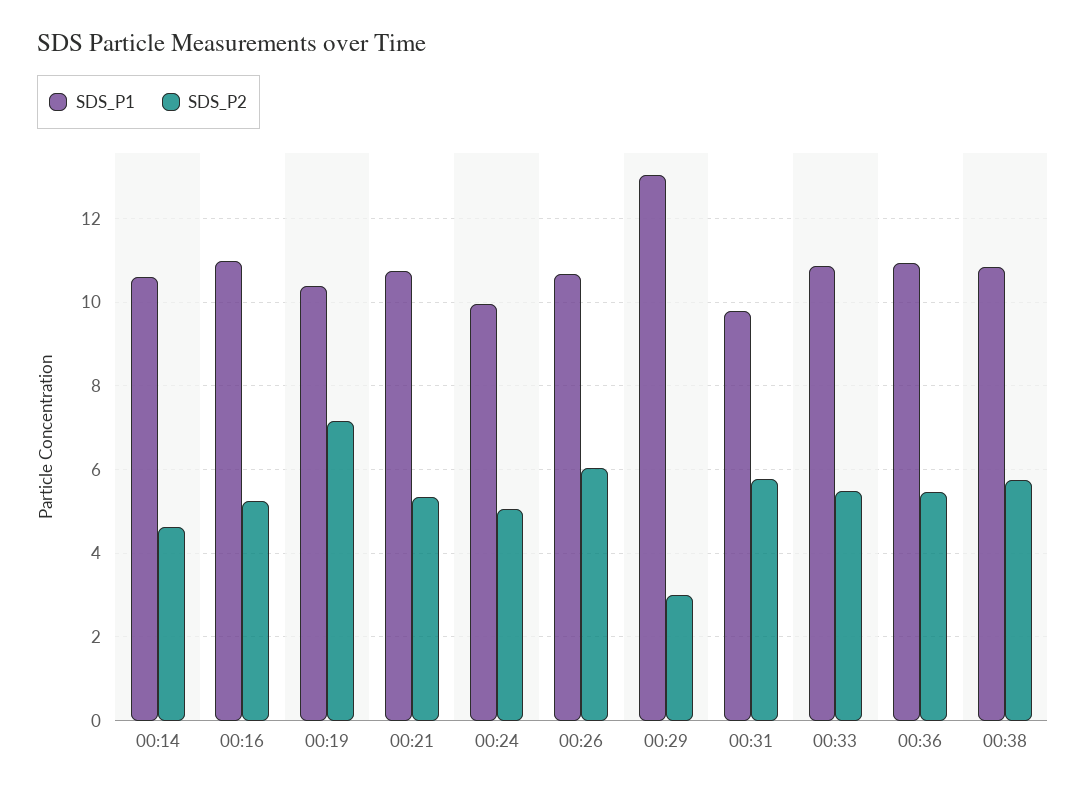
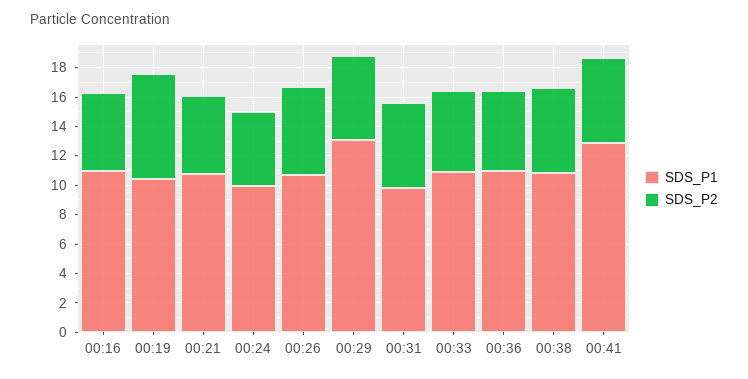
SDS_P1, 00:14: 10.6 -> none
SDS_P2, 00:14: 4.6 -> none
SDS_P2, 00:29: 3 -> 6
SDS_P1, 00:41: none -> 13
SDS_P2, 00:41: none -> 6

